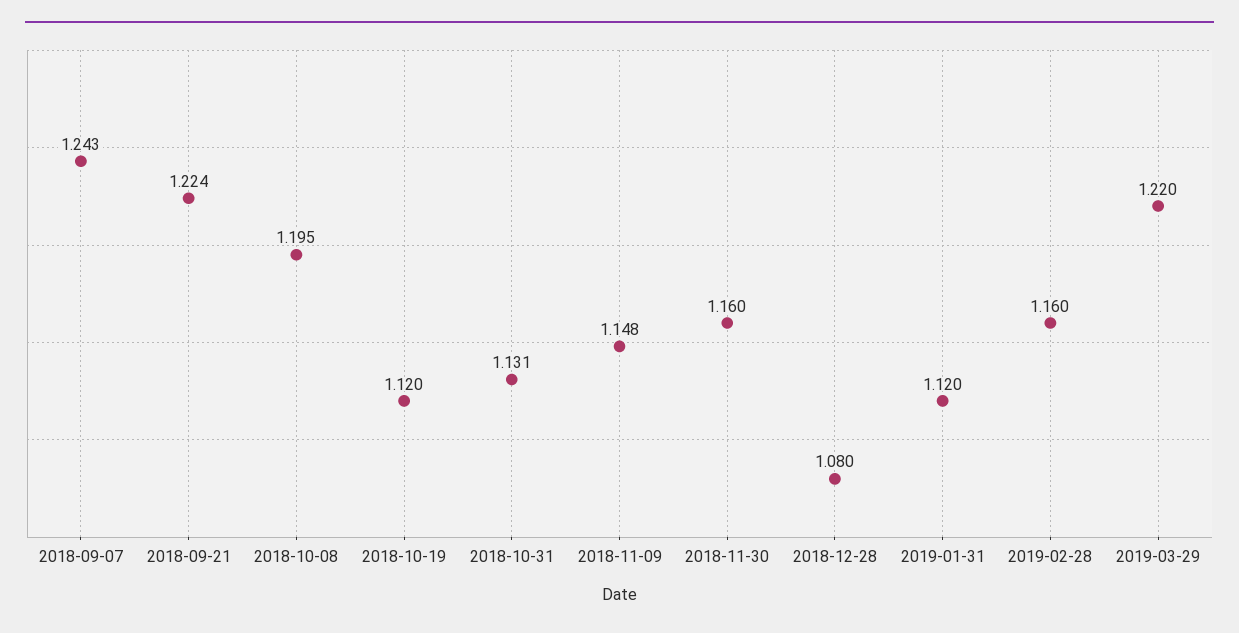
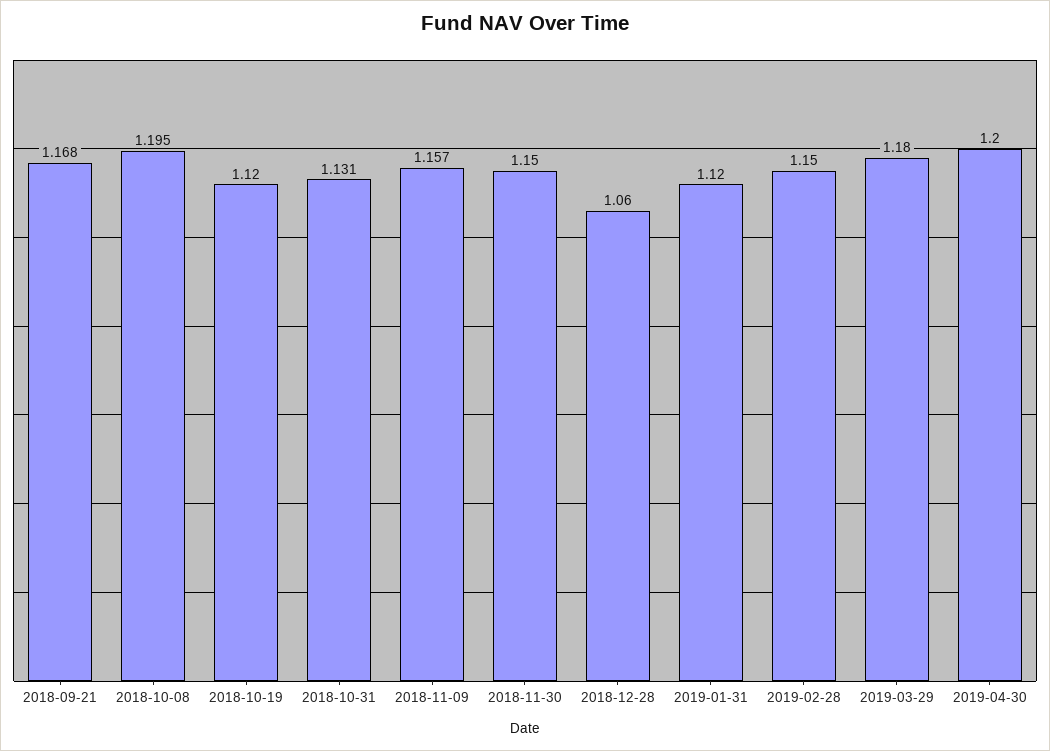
2018-09-07: 1.243 -> none
2018-09-21: 1.224 -> 1.168
2018-11-09: 1.148 -> 1.157
2018-11-30: 1.16 -> 1.15
2018-12-28: 1.08 -> 1.06
2019-02-28: 1.16 -> 1.15
2019-03-29: 1.22 -> 1.18
2019-04-30: none -> 1.2

